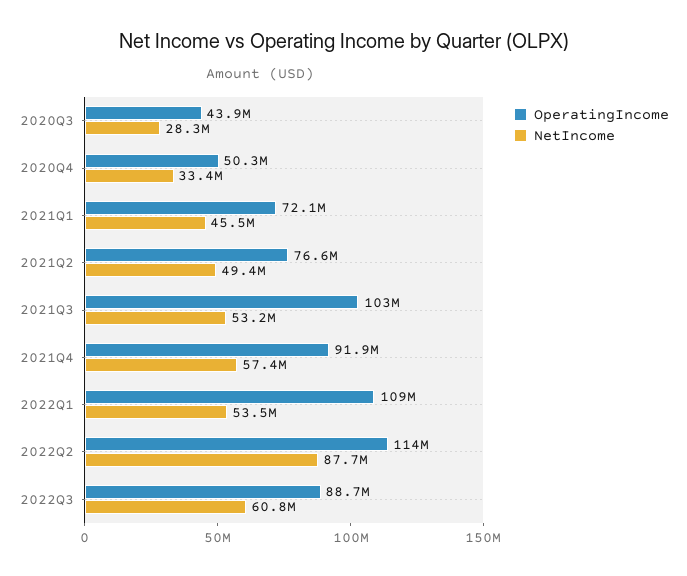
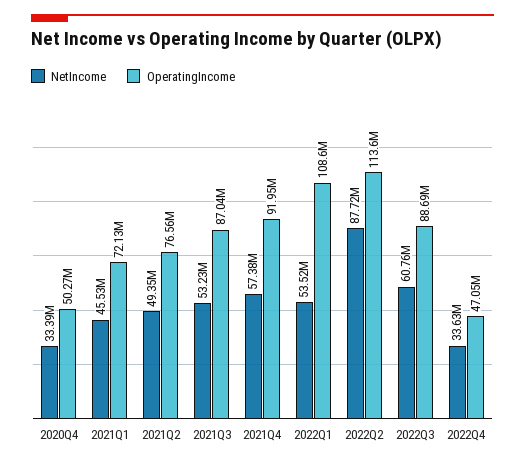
OperatingIncome, 2020Q3: 43900000 -> none
NetIncome, 2020Q3: 28300000 -> none
OperatingIncome, 2021Q3: 103000000 -> 87040000
NetIncome, 2022Q4: none -> 33630000
OperatingIncome, 2022Q4: none -> 47050000

